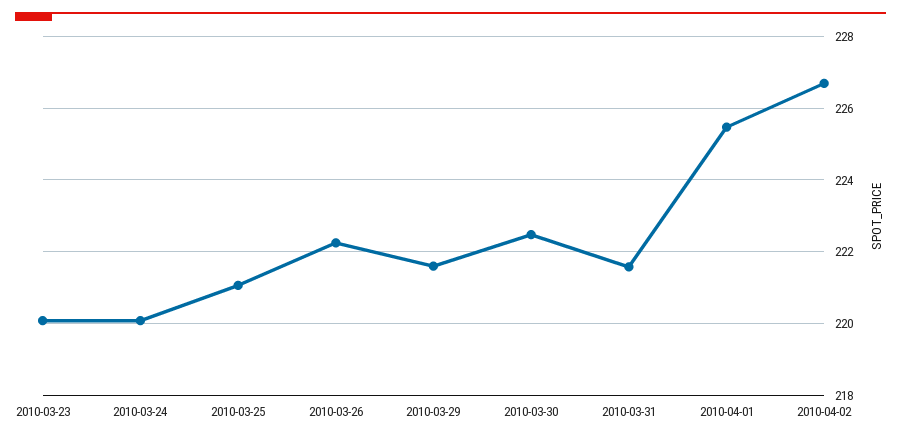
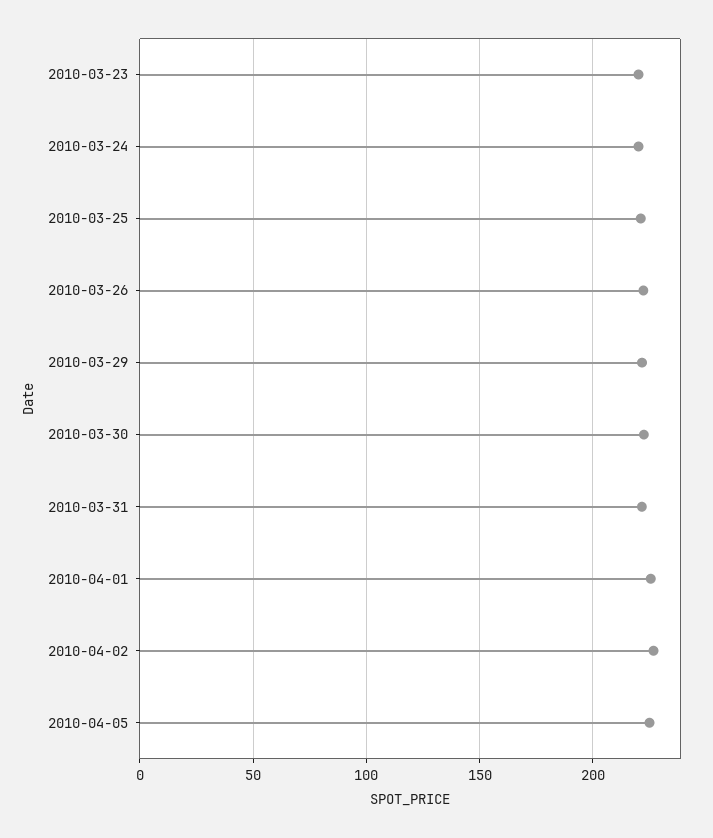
2010-04-05: none -> 225

